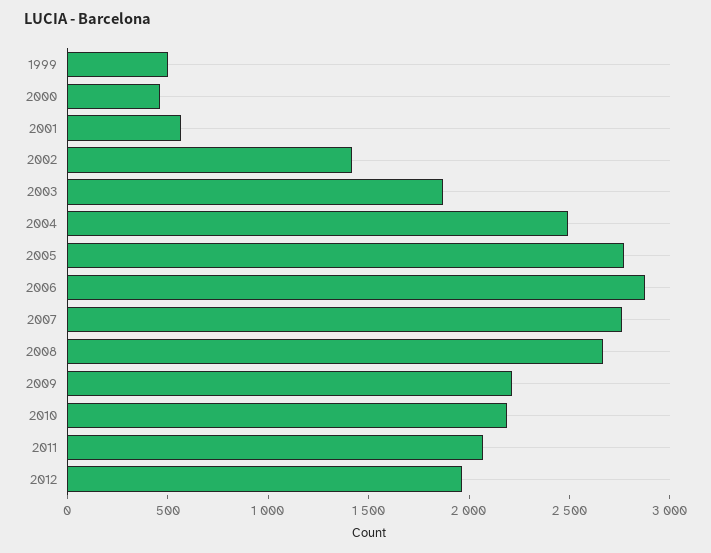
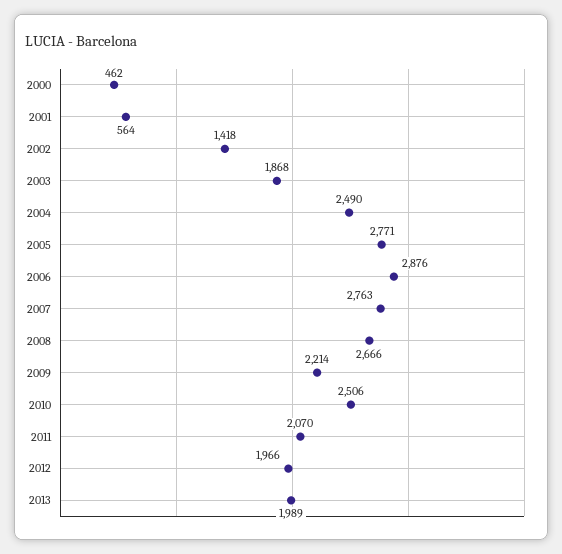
1999: 500 -> none
2010: 2200 -> 2506
2013: none -> 1989

